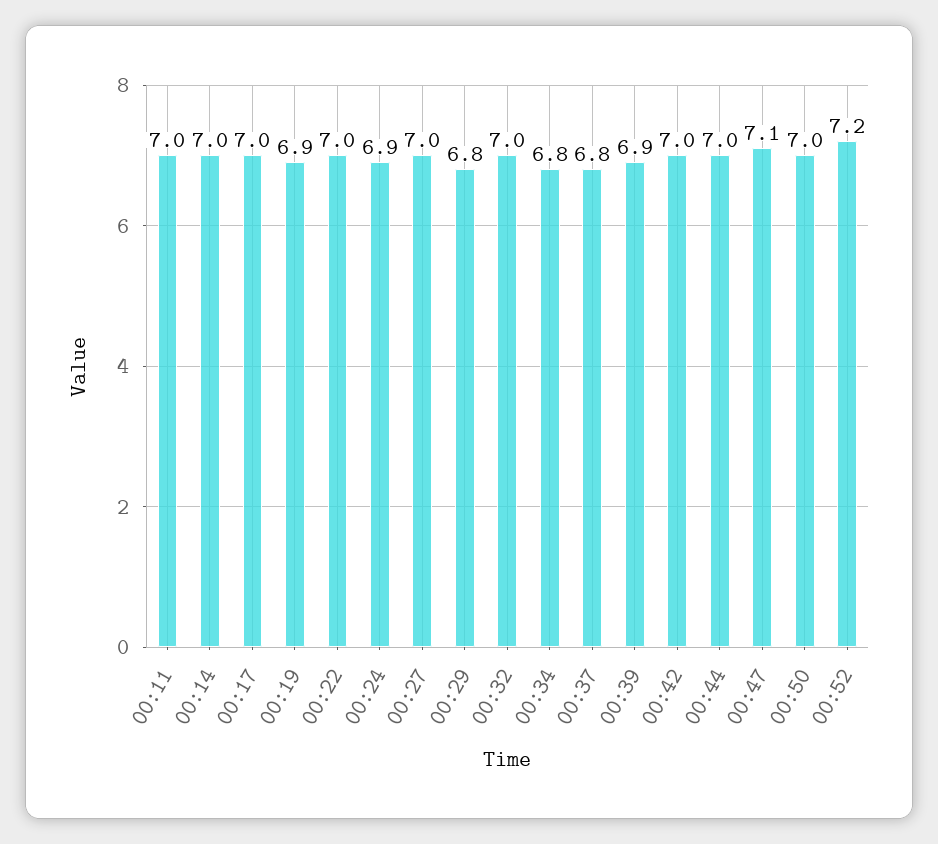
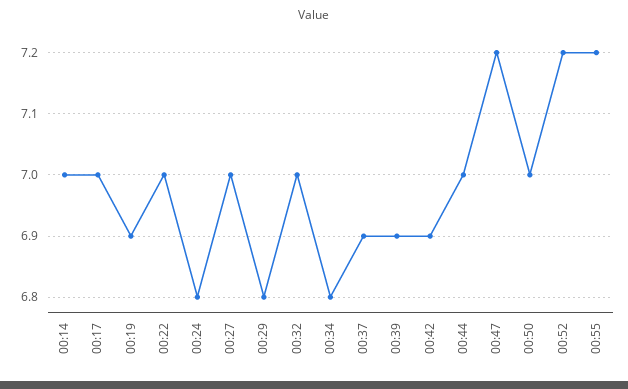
00:11: 7 -> none
00:24: 6.9 -> 6.8
00:37: 6.8 -> 6.9
00:42: 7 -> 6.9
00:47: 7.1 -> 7.2
00:55: none -> 7.2

